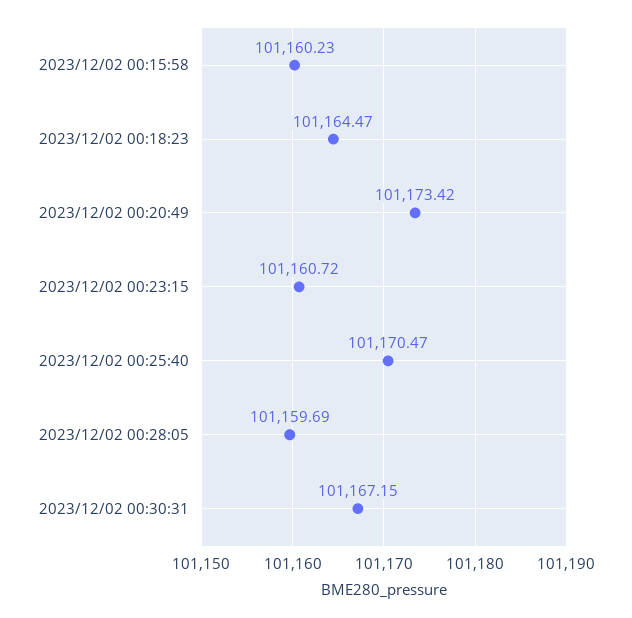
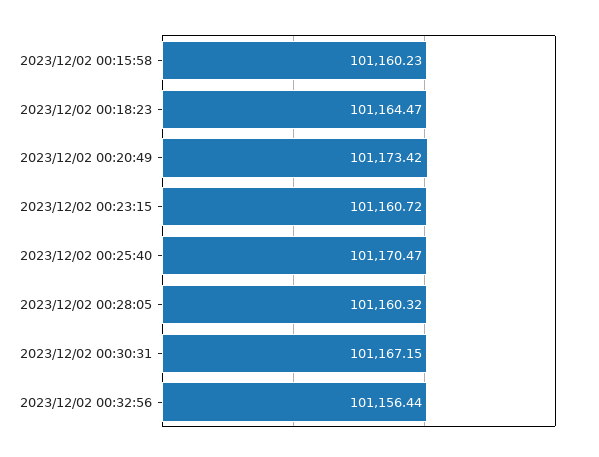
2023/12/02 00:28:05: 101159.69 -> 101160.32
2023/12/02 00:32:56: none -> 101156.44

